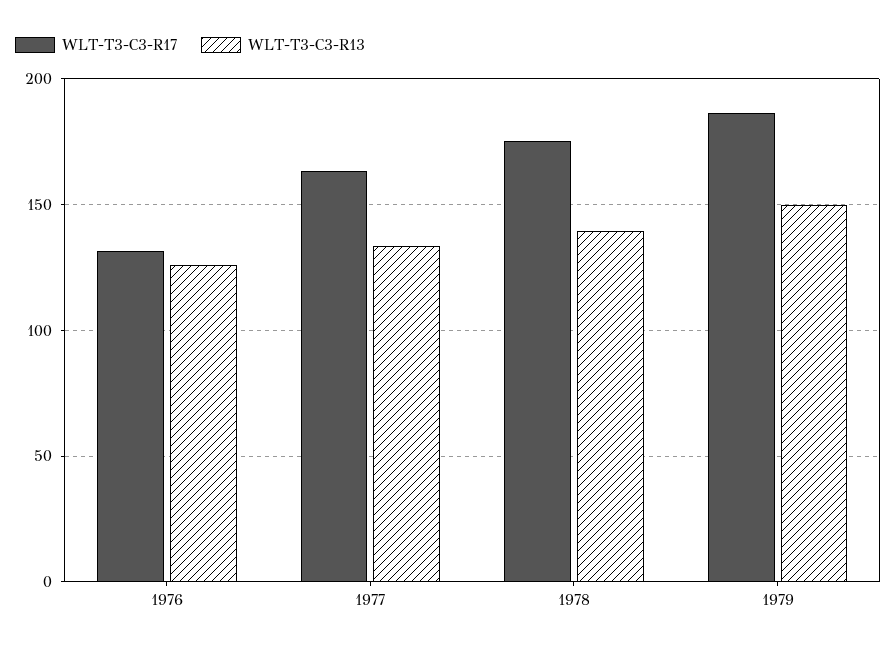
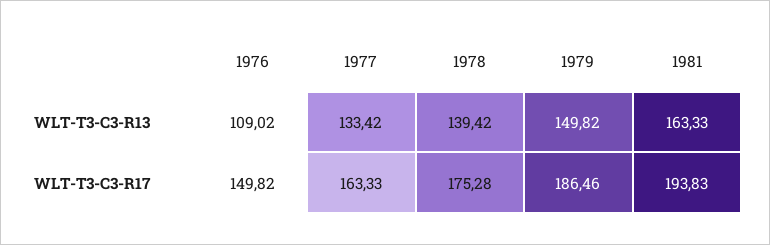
WLT-T3-C3-R17, 1976: 130 -> 149.82
WLT-T3-C3-R13, 1976: 125 -> 109.02
WLT-T3-C3-R13, 1981: none -> 163.33
WLT-T3-C3-R17, 1981: none -> 193.83

